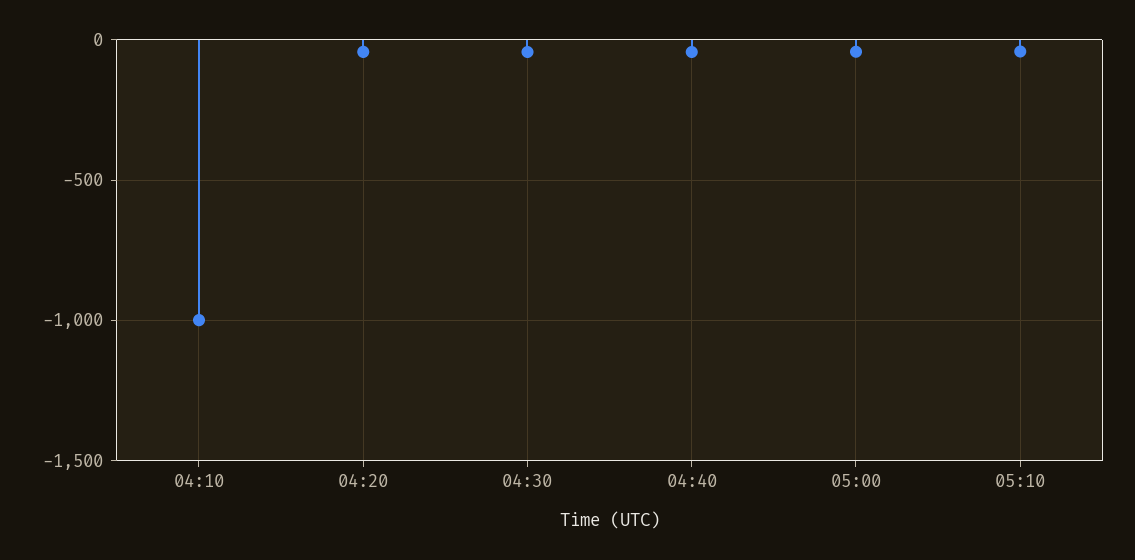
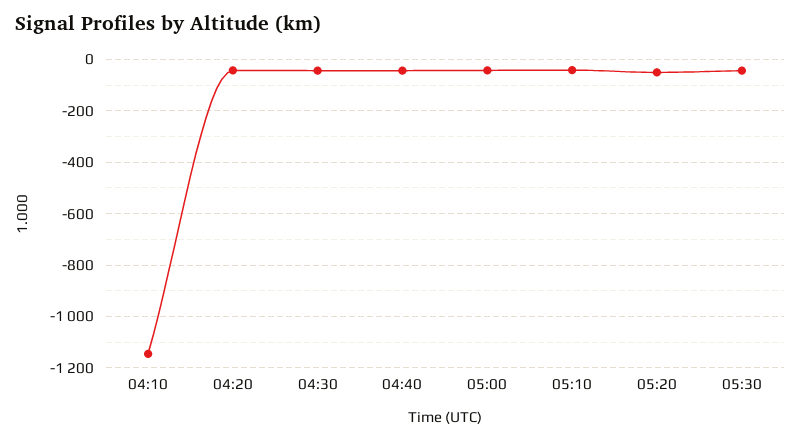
04:10: -1000 -> -1150
05:20: none -> -50
05:30: none -> -50

